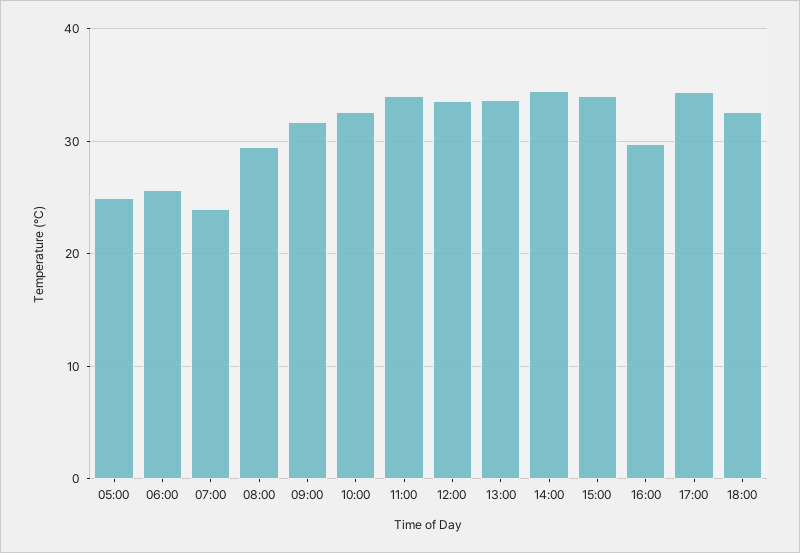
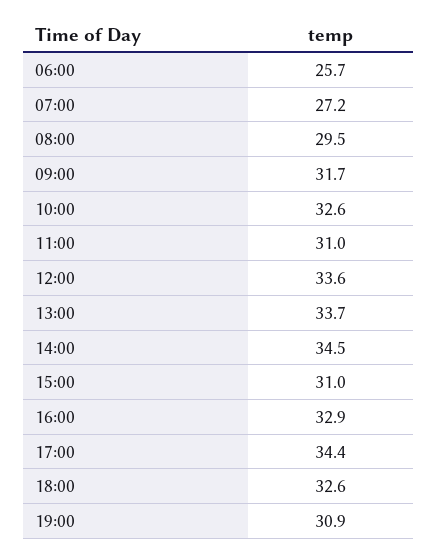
05:00: 25 -> none
07:00: 24 -> 27.2
11:00: 34 -> 31
15:00: 34 -> 31
16:00: 30 -> 32.9
19:00: none -> 30.9

